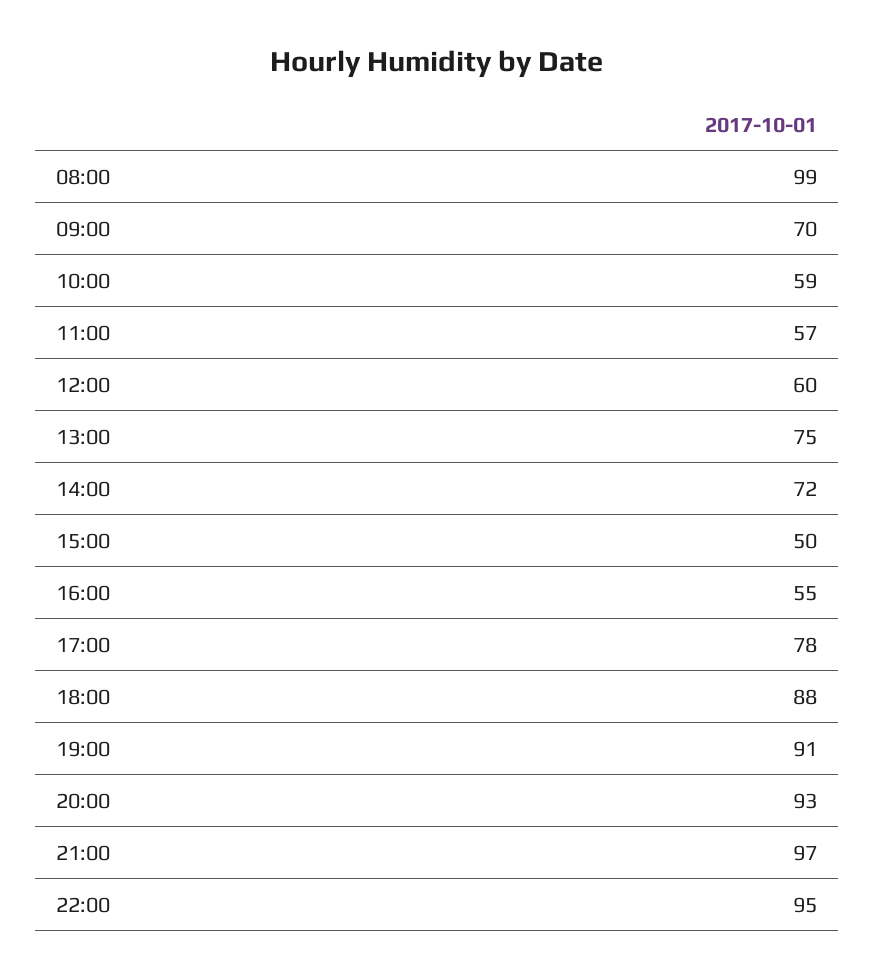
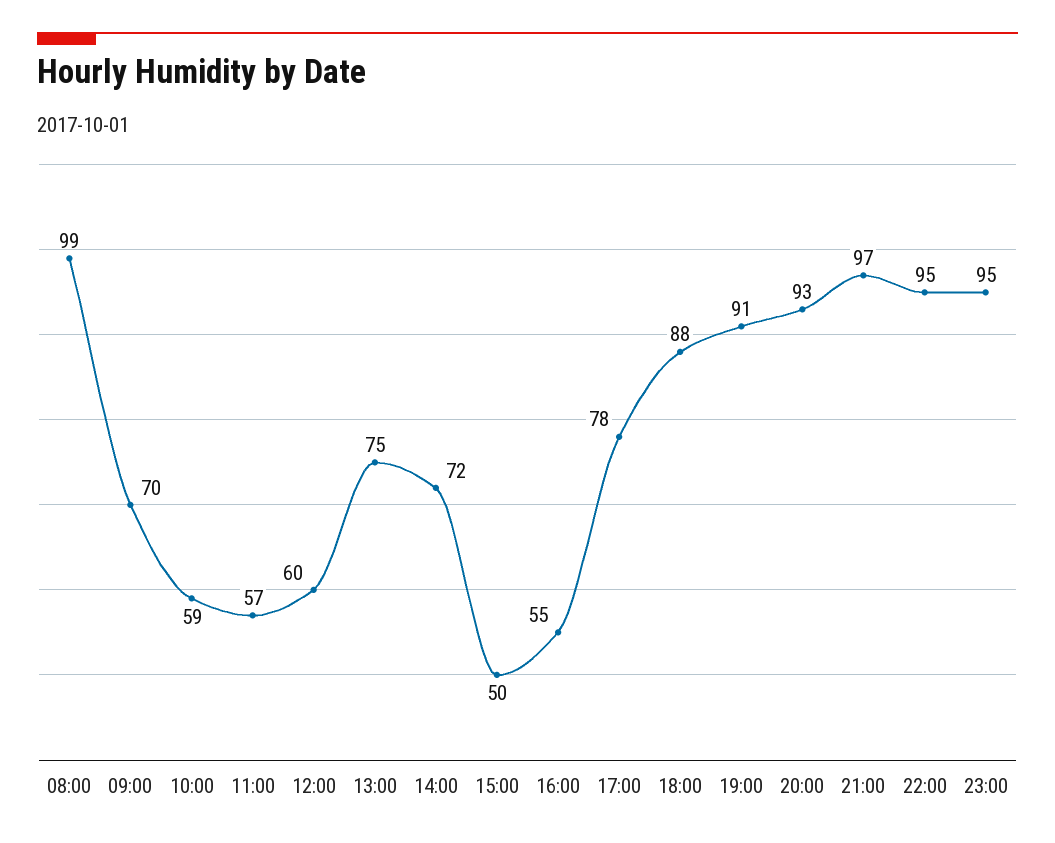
23:00: none -> 95

